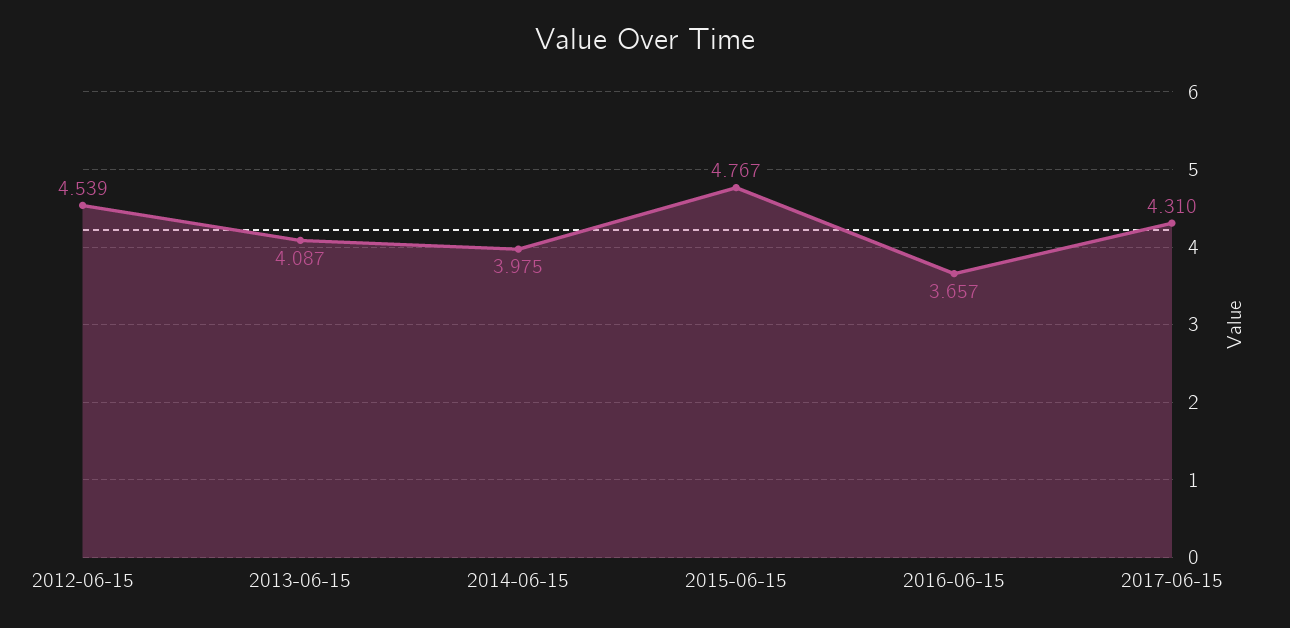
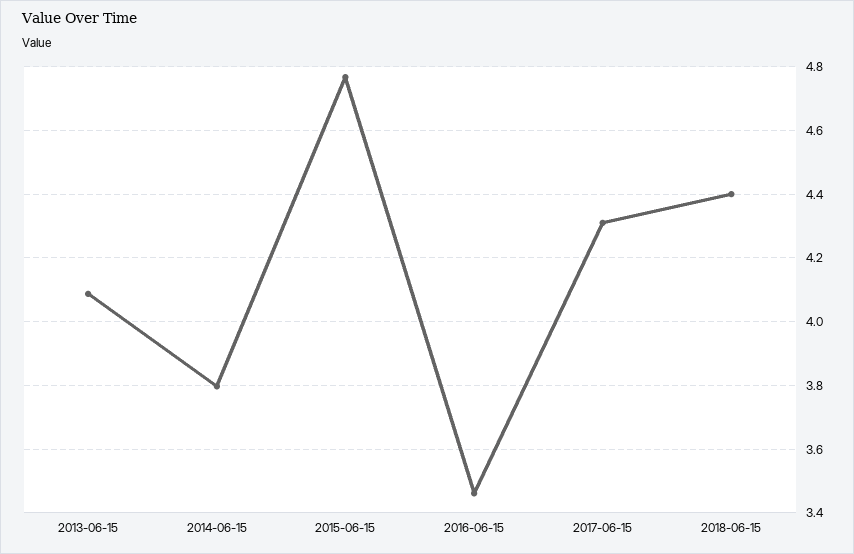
2012-06-15: 4.539 -> none
2014-06-15: 3.975 -> 3.8
2016-06-15: 3.657 -> 3.46
2018-06-15: none -> 4.4

